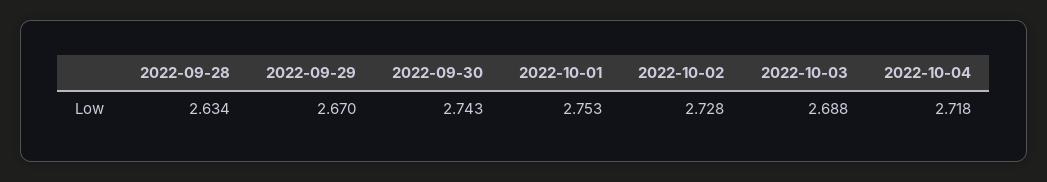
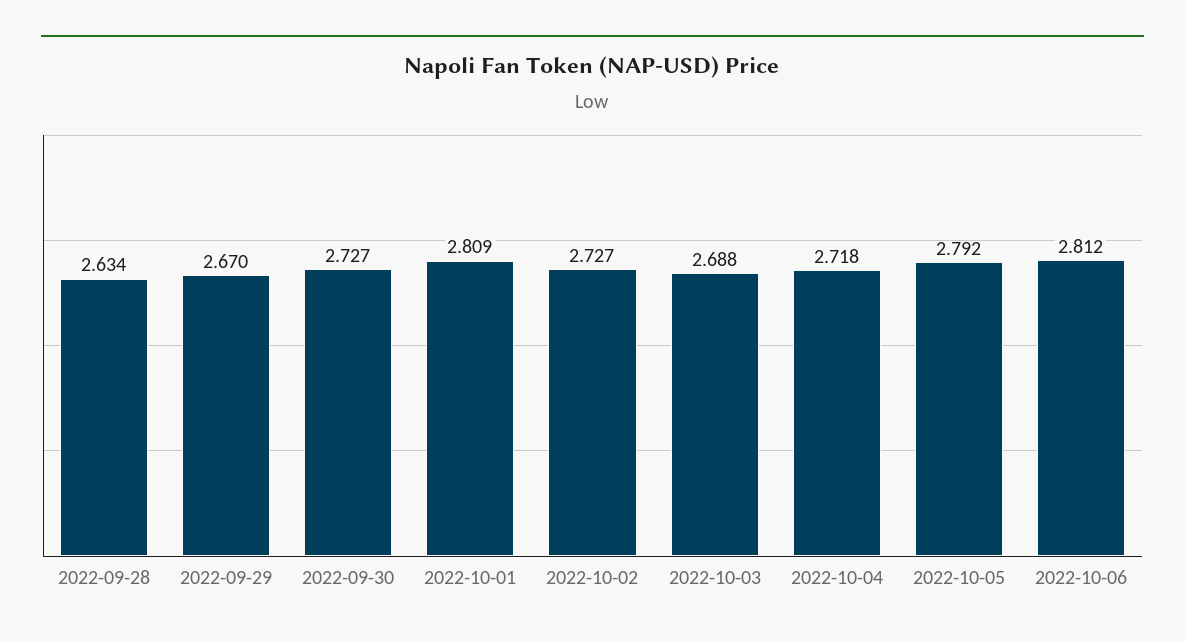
2022-09-30: 2.743 -> 2.727
2022-10-01: 2.753 -> 2.809
2022-10-02: 2.728 -> 2.727
2022-10-05: none -> 2.792
2022-10-06: none -> 2.812

